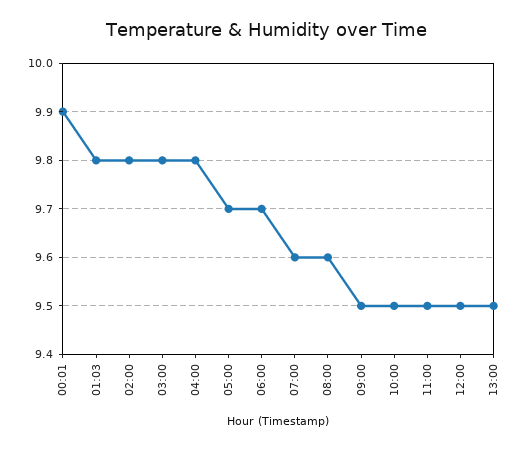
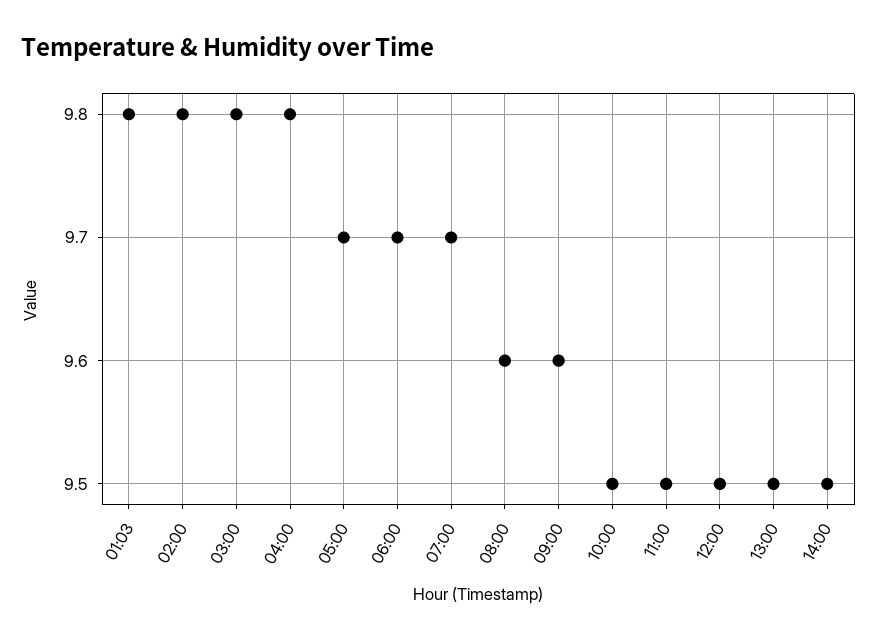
00:01: 9.9 -> none
07:00: 9.6 -> 9.7
09:00: 9.5 -> 9.6
14:00: none -> 9.5

